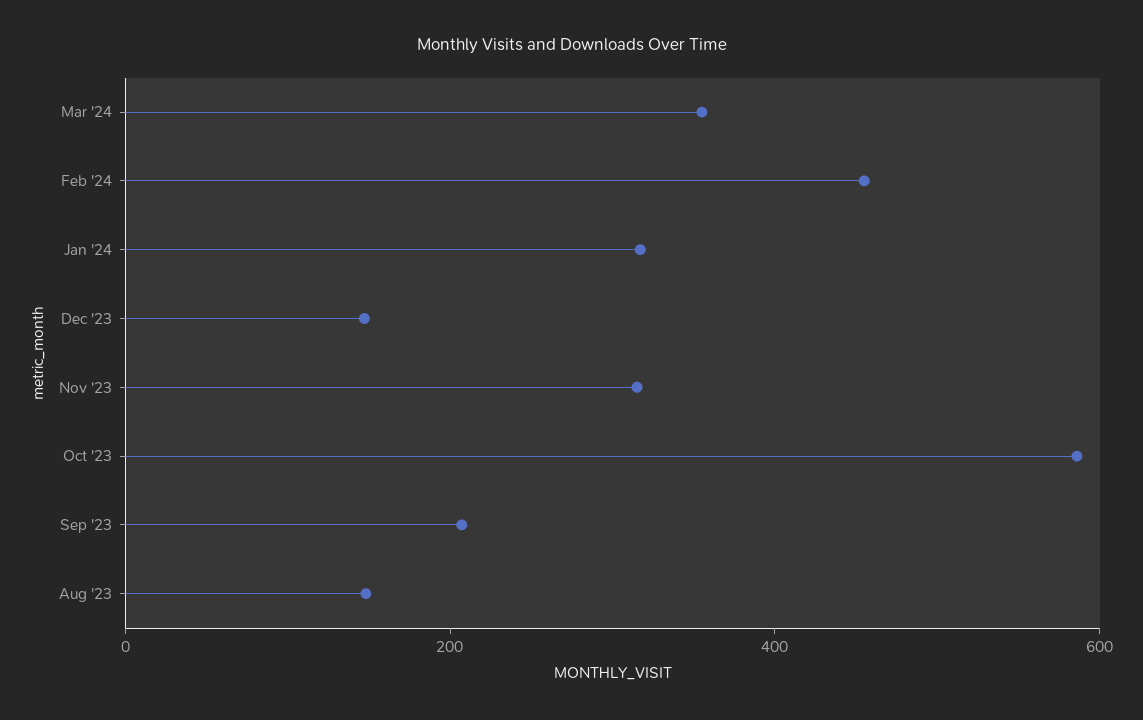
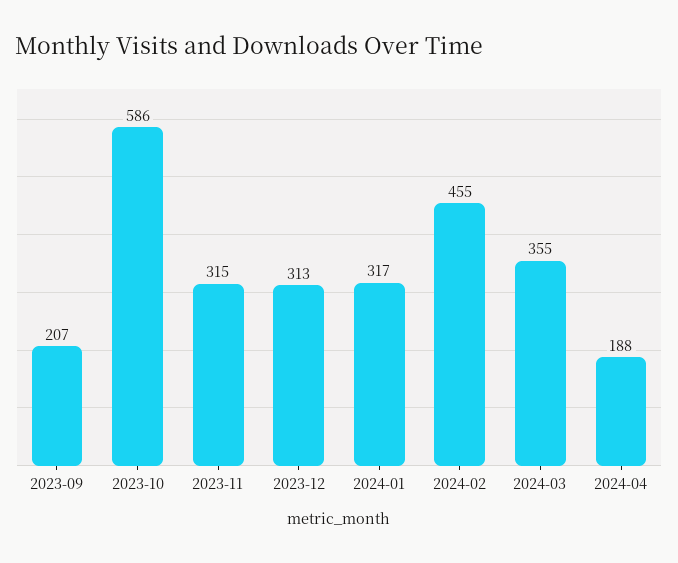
Dec '23: 150 -> 313
Aug '23: 150 -> none
2024-04: none -> 188

